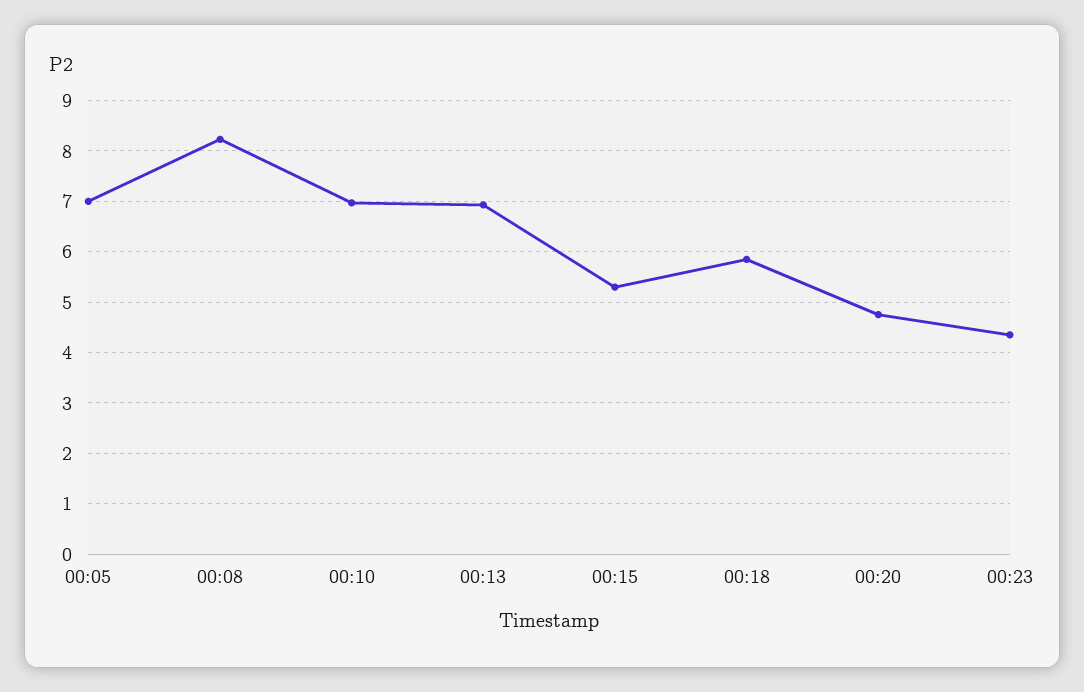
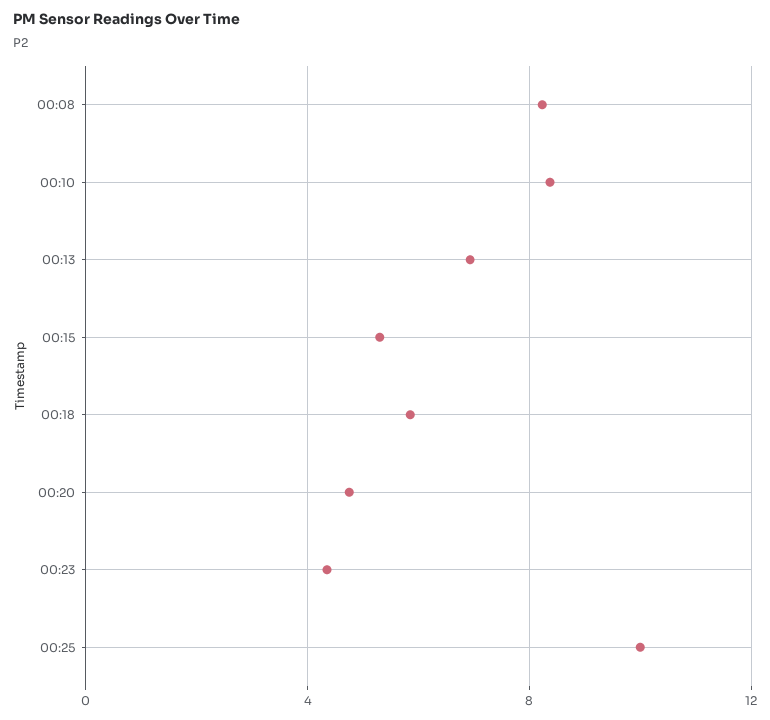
00:05: 7 -> none
00:10: 7 -> 8.5
00:25: none -> 10

